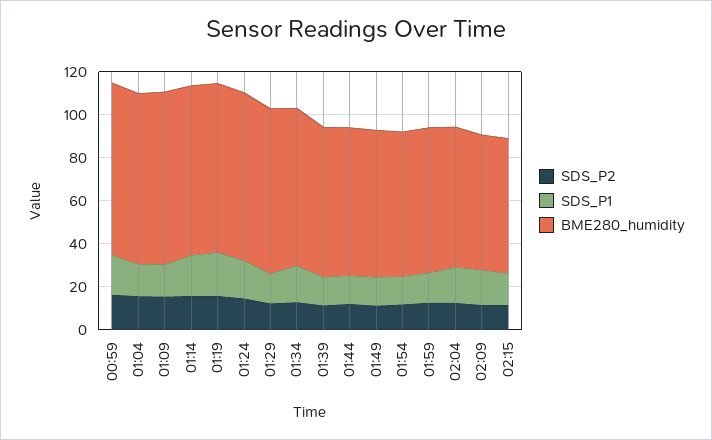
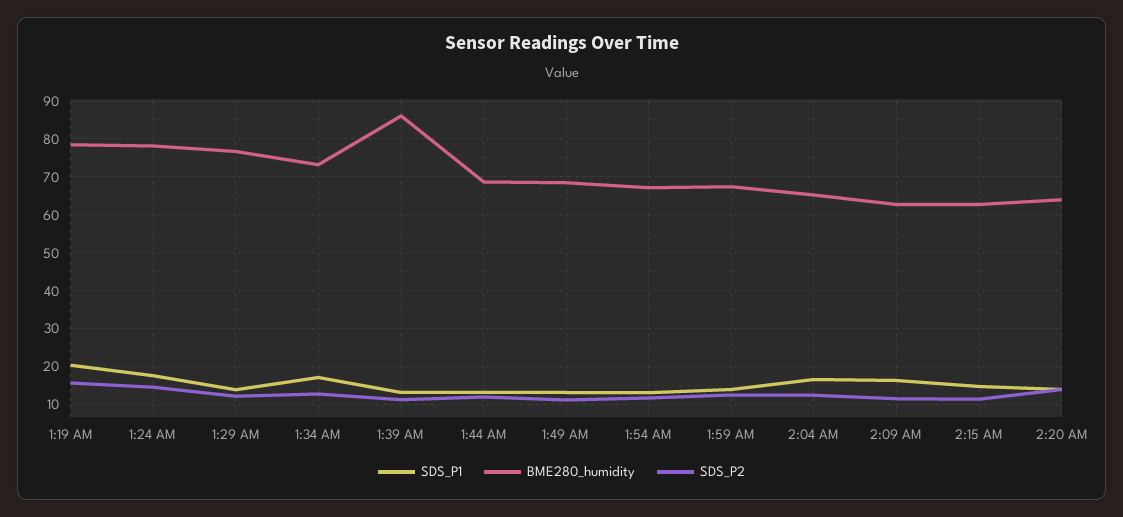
SDS_P2, 00:59: 15 -> none
SDS_P1, 00:59: 20 -> none
BME280_humidity, 00:59: 80 -> none
SDS_P2, 01:04: 15 -> none
SDS_P1, 01:04: 15 -> none
BME280_humidity, 01:04: 80 -> none
SDS_P2, 01:09: 15 -> none
SDS_P1, 01:09: 15 -> none
BME280_humidity, 01:09: 80 -> none
SDS_P2, 01:14: 15 -> none
SDS_P1, 01:14: 20 -> none
BME280_humidity, 01:14: 80 -> none
BME280_humidity, 01:39: 70 -> 86
SDS_P1, 2:20 AM: none -> 14
BME280_humidity, 2:20 AM: none -> 64
SDS_P2, 2:20 AM: none -> 14

